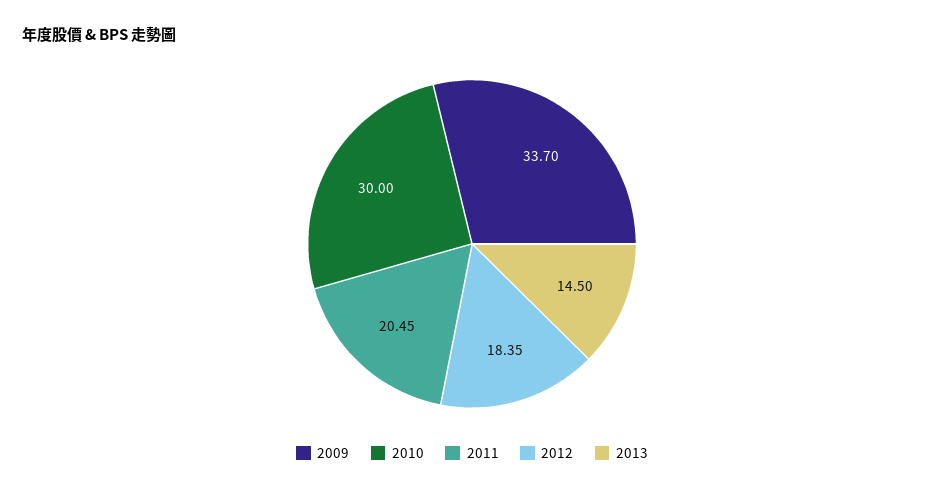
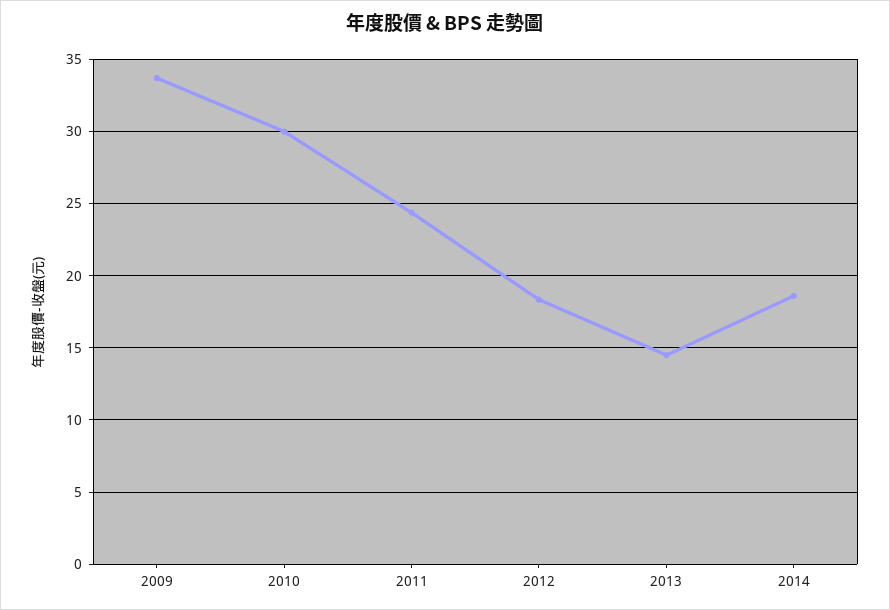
2011: 20.45 -> 24.5
2014: none -> 18.5

